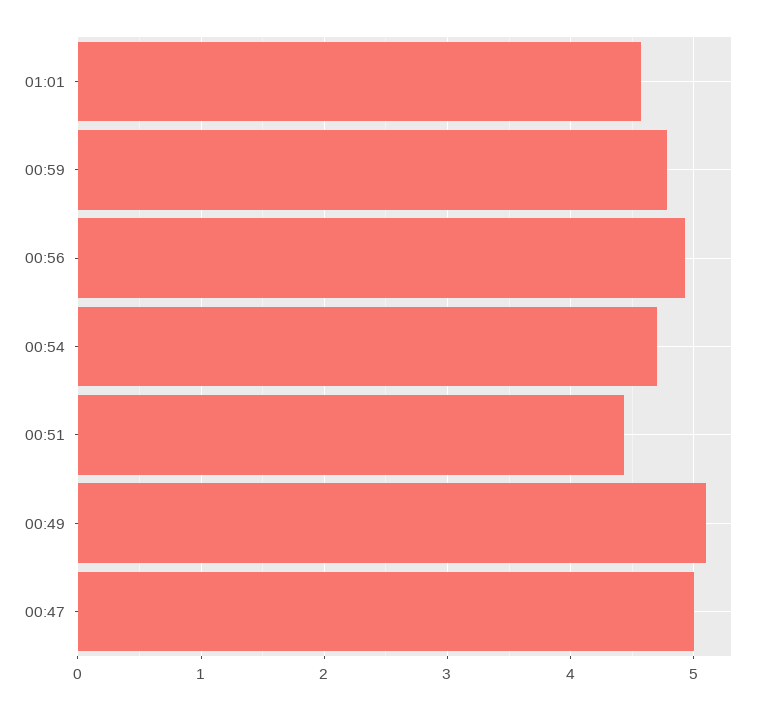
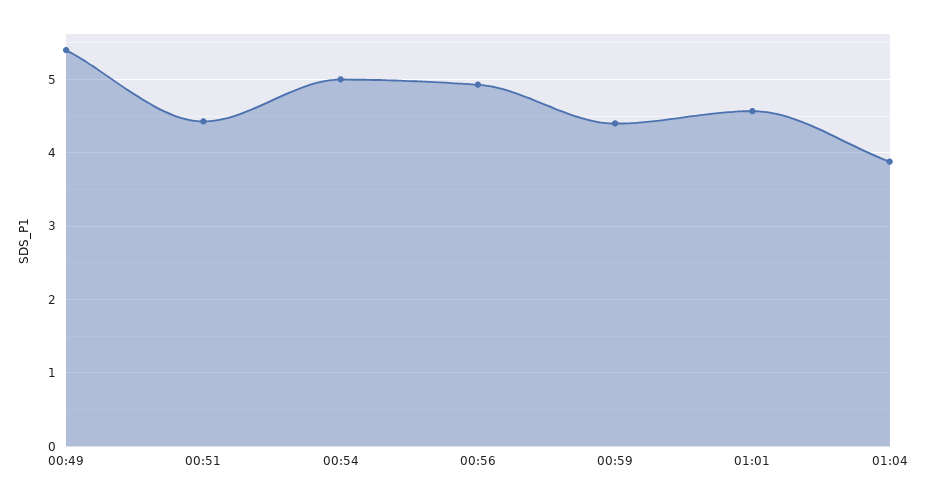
00:59: 4.8 -> 4.4
00:54: 4.7 -> 5
00:49: 5.1 -> 5.4
00:47: 5 -> none
01:04: none -> 3.9

